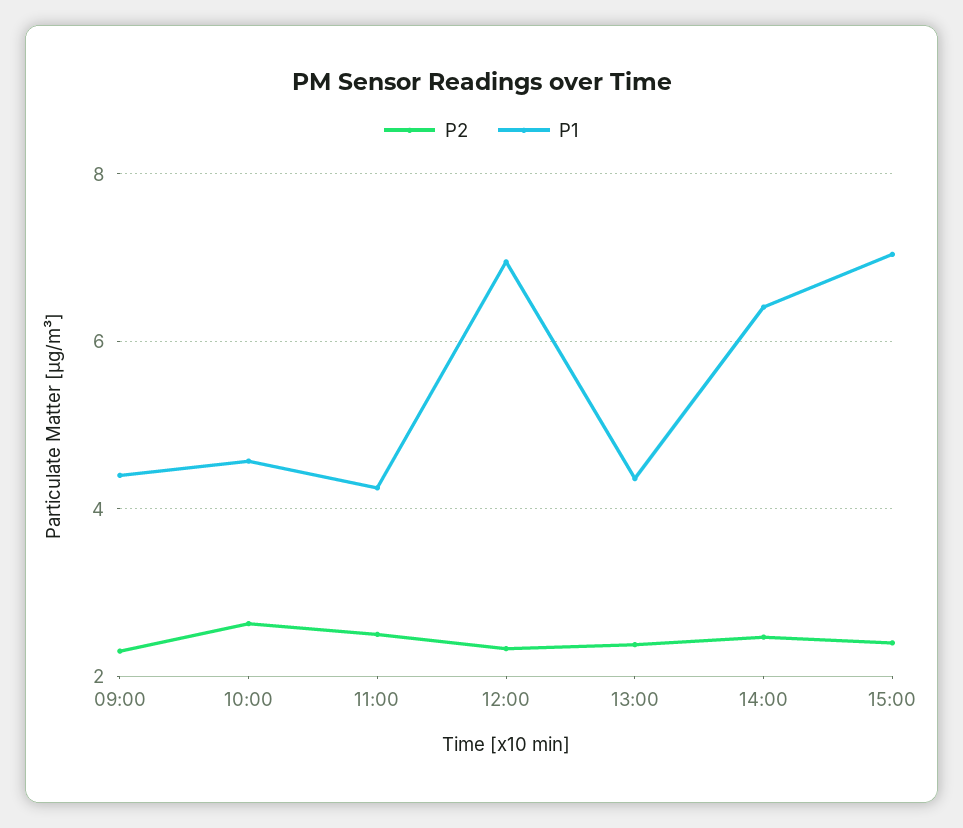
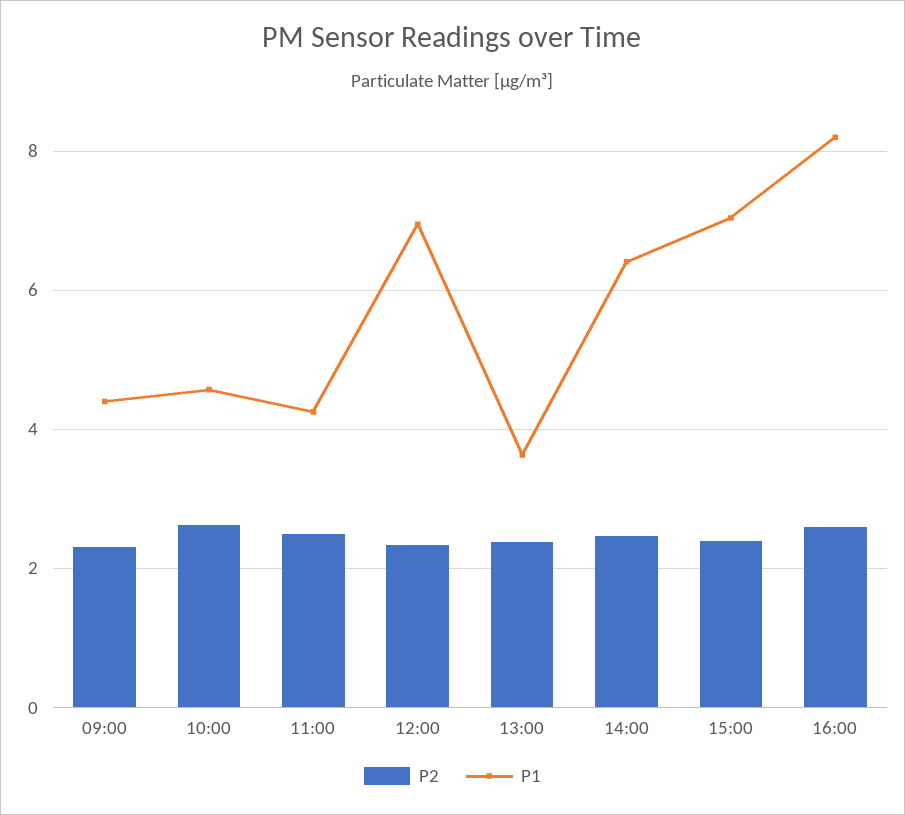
P1, 13:00: 4.4 -> 3.6
P2, 16:00: none -> 2.6
P1, 16:00: none -> 8.2

